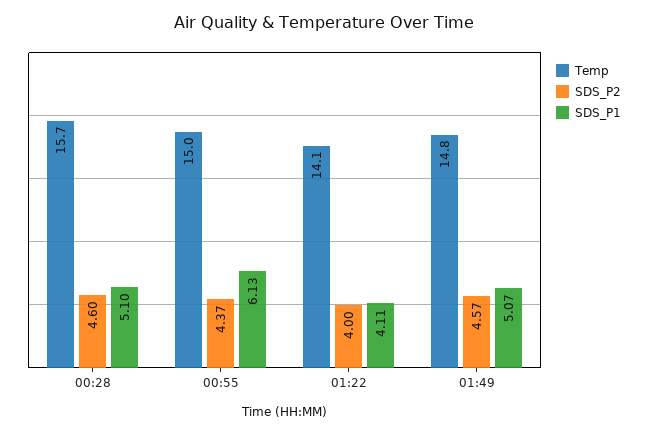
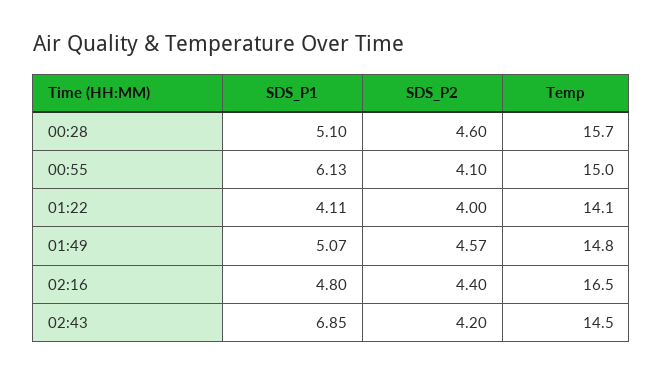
SDS_P2, 00:55: 4.37 -> 4.1
SDS_P1, 02:16: none -> 4.8
SDS_P2, 02:16: none -> 4.4
Temp, 02:16: none -> 16.5
SDS_P1, 02:43: none -> 6.85
SDS_P2, 02:43: none -> 4.2
Temp, 02:43: none -> 14.5

